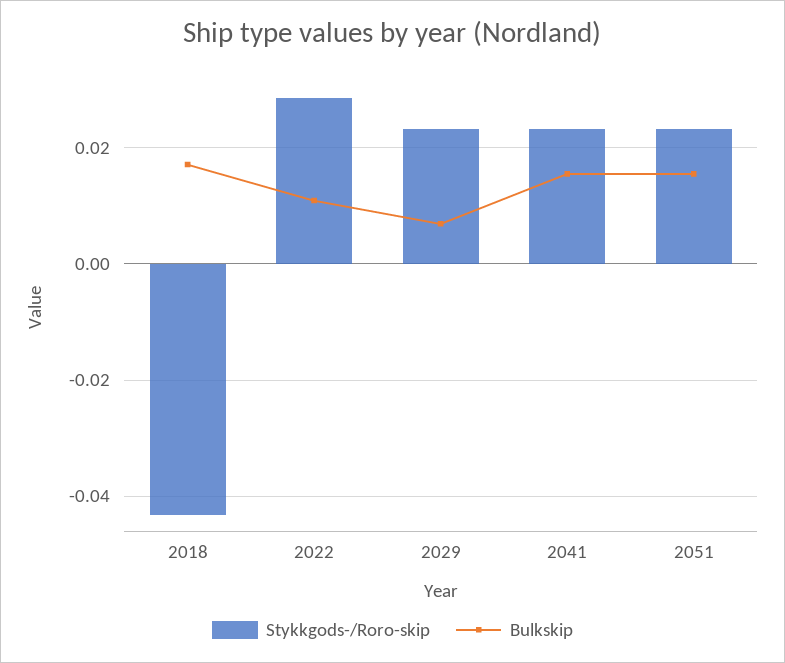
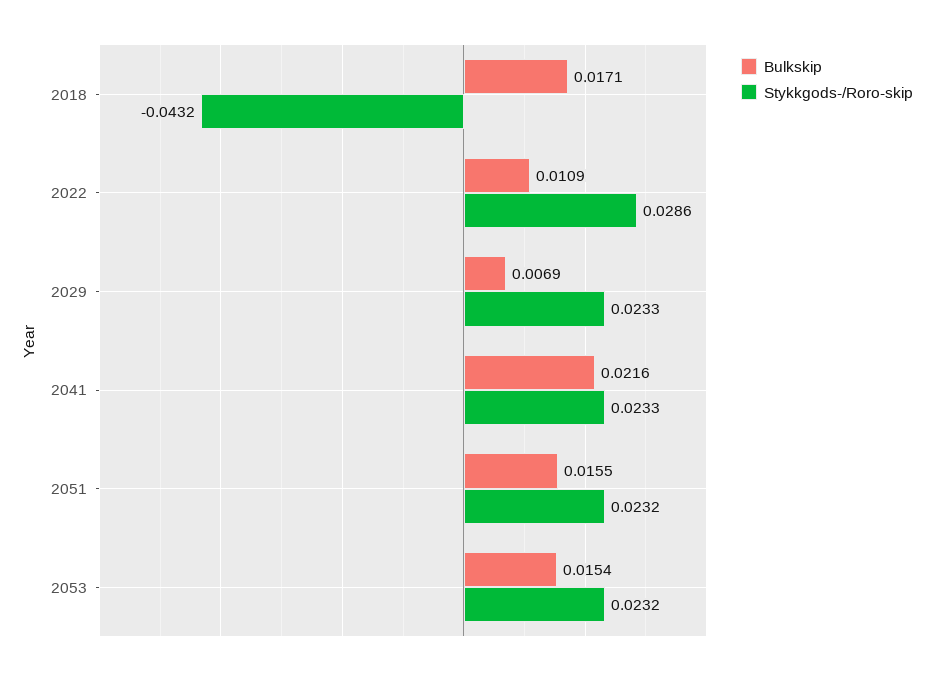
Bulkskip, 2041: 0.016 -> 0.0216
Bulkskip, 2053: none -> 0.0154
Stykkgods-/Roro-skip, 2053: none -> 0.0232

